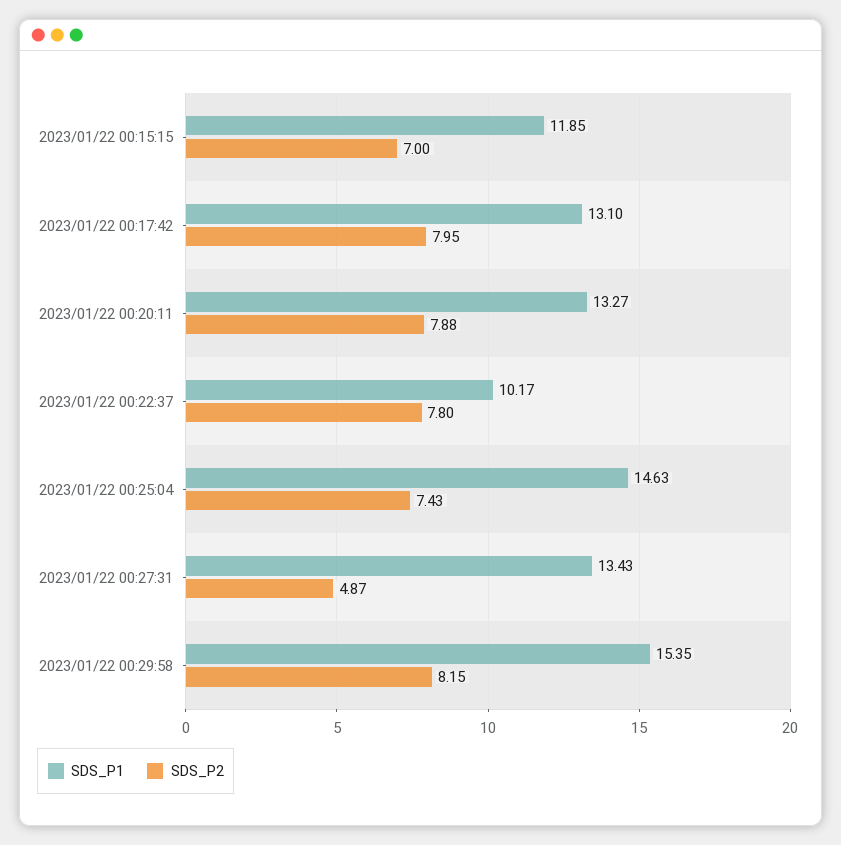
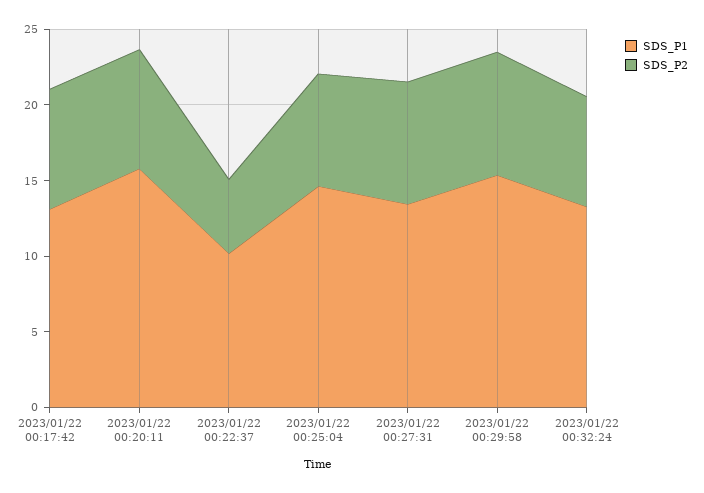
SDS_P1, 2023/01/22 00:15:15: 11.85 -> none
SDS_P2, 2023/01/22 00:15:15: 7 -> none
SDS_P1, 2023/01/22 00:20:11: 13.27 -> 16
SDS_P2, 2023/01/22 00:22:37: 7.8 -> 5
SDS_P2, 2023/01/22 00:27:31: 4.87 -> 8
SDS_P1, 2023/01/22 00:32:24: none -> 13
SDS_P2, 2023/01/22 00:32:24: none -> 7

